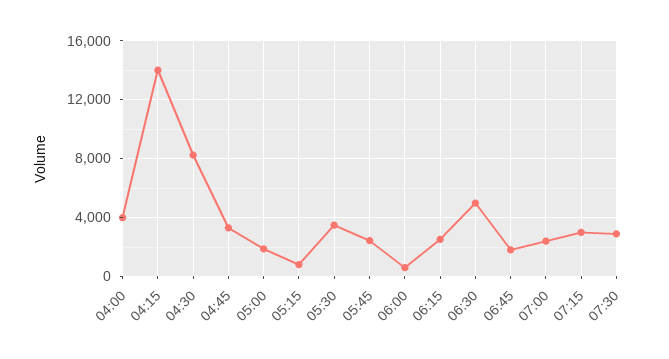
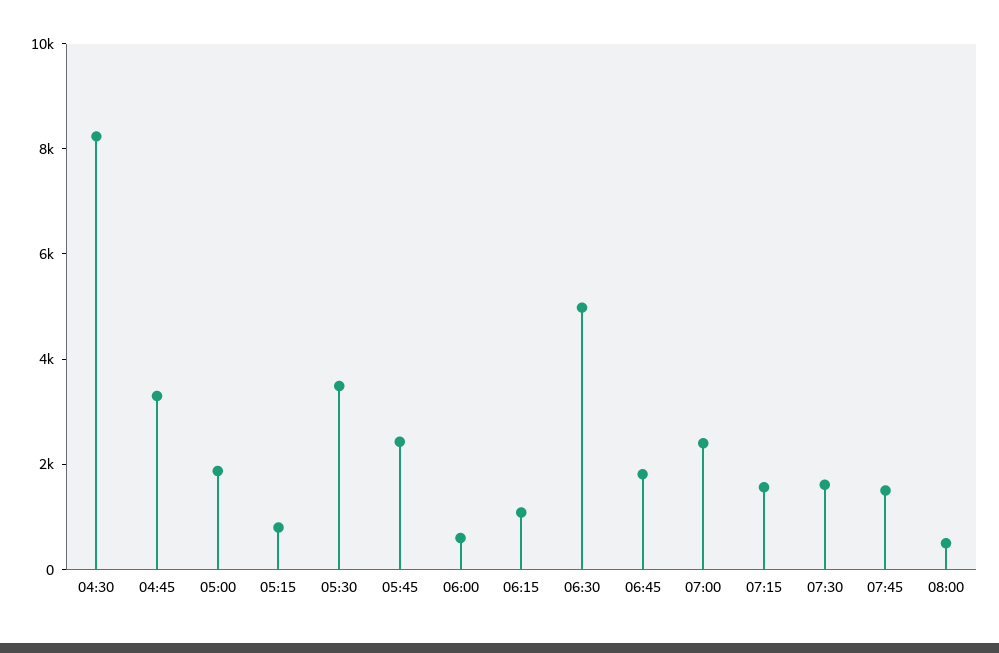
04:00: 4000 -> none
04:15: 14000 -> none
06:15: 2500 -> 1000
07:15: 3000 -> 1500
07:30: 3000 -> 1500
07:45: none -> 1500
08:00: none -> 500

